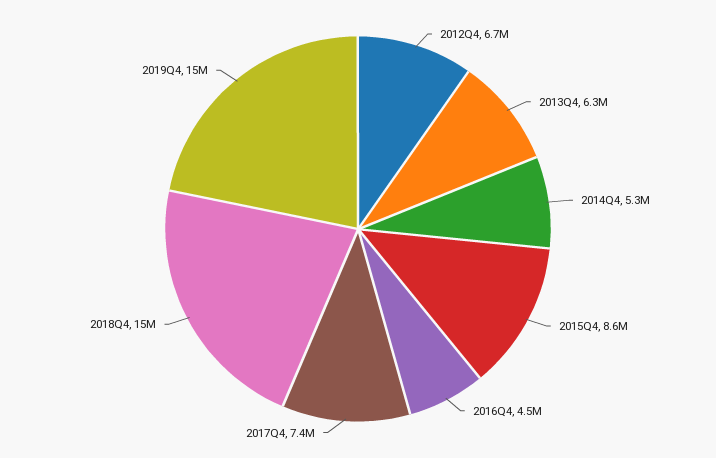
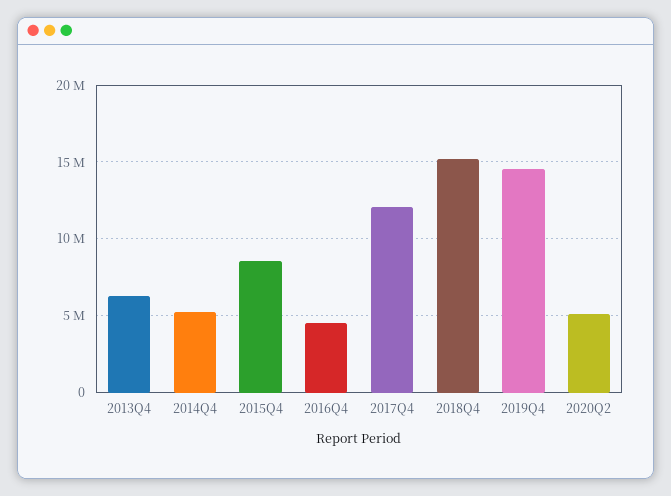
2012Q4: 6700000 -> none
2017Q4: 7400000 -> 12000000
2020Q2: none -> 5000000

